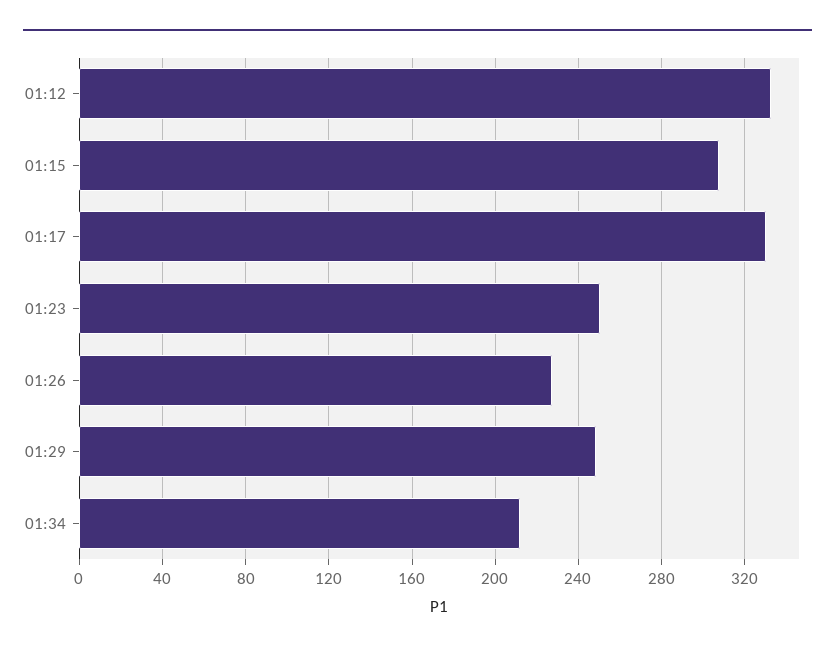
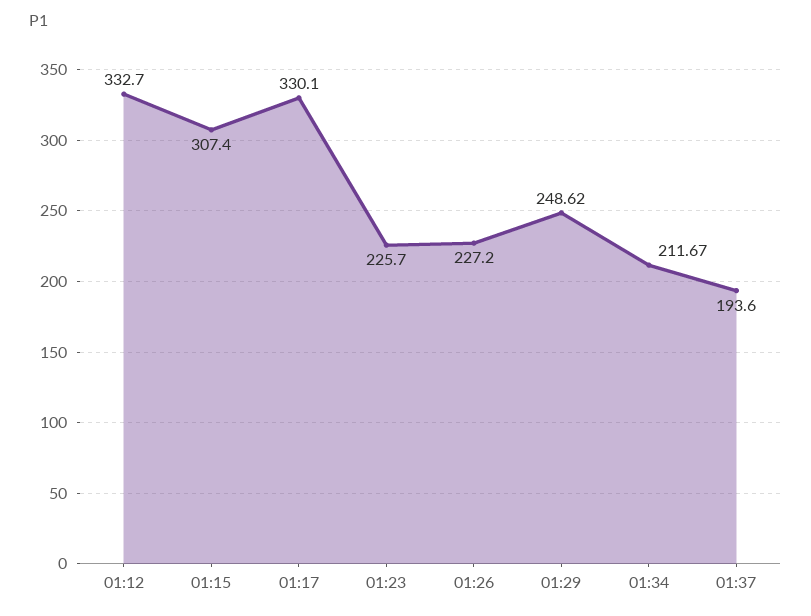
01:23: 250 -> 225.7
01:37: none -> 193.6

